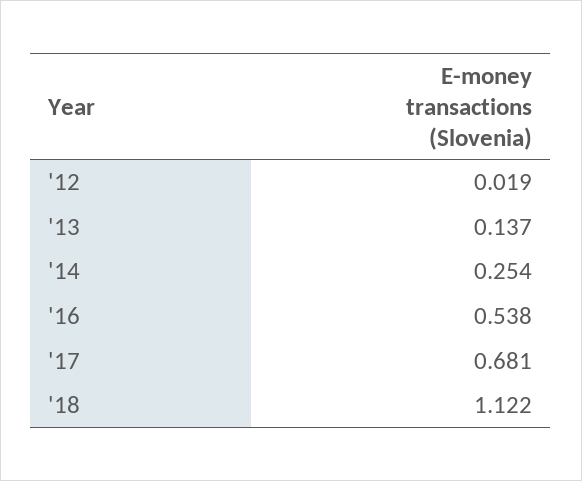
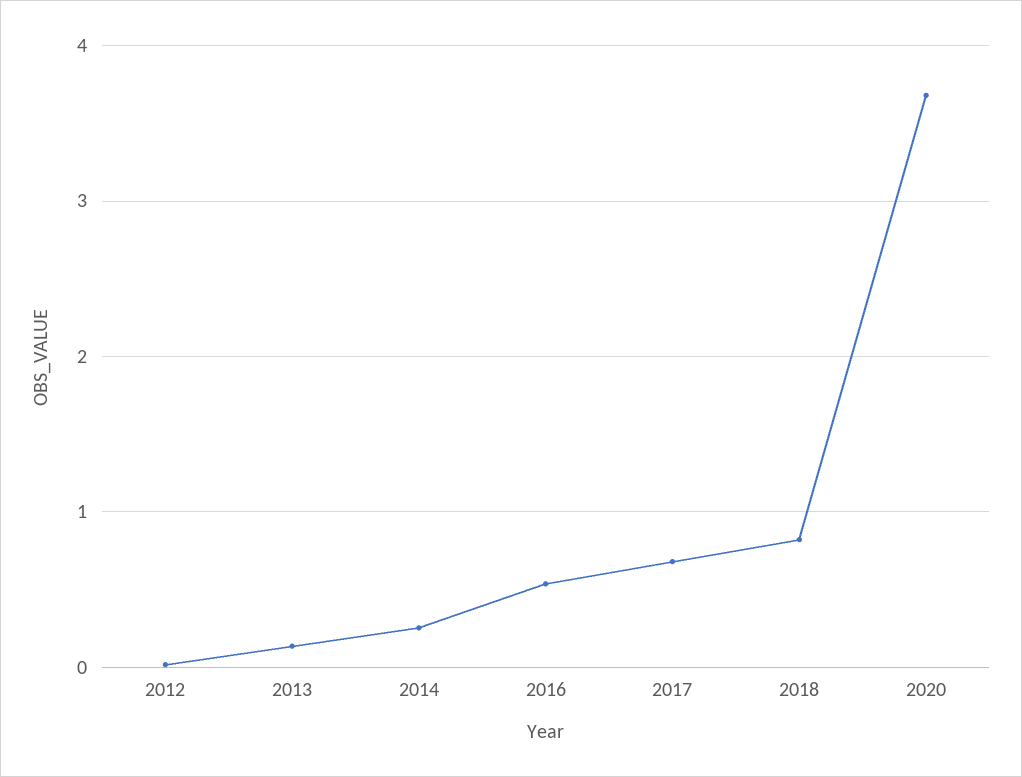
'18: 1.122 -> 0.8
2020: none -> 3.7

